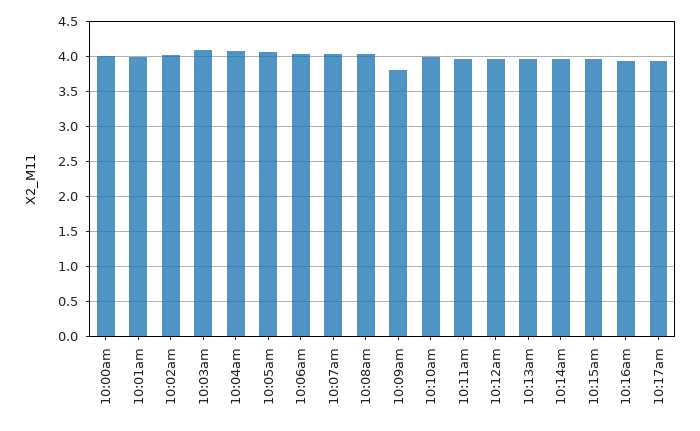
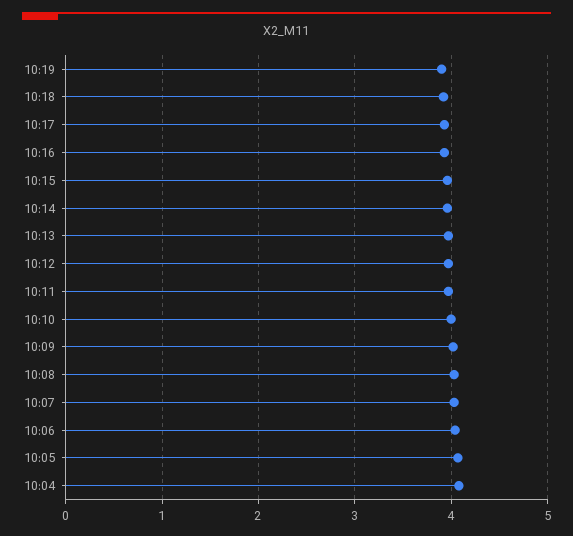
10:00am: 4 -> none
10:01am: 4 -> none
10:02am: 4 -> none
10:03am: 4.1 -> none
10:09am: 3.8 -> 4
10:19: none -> 3.9
10:18: none -> 3.9

